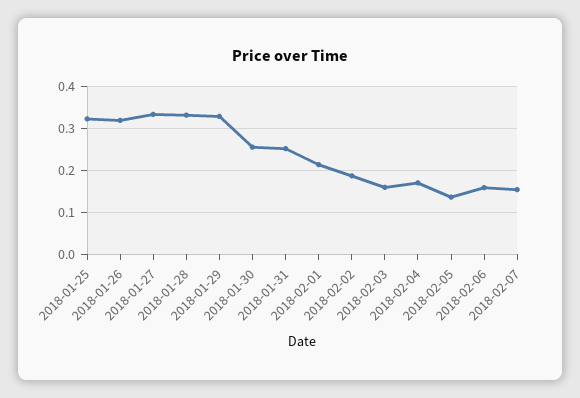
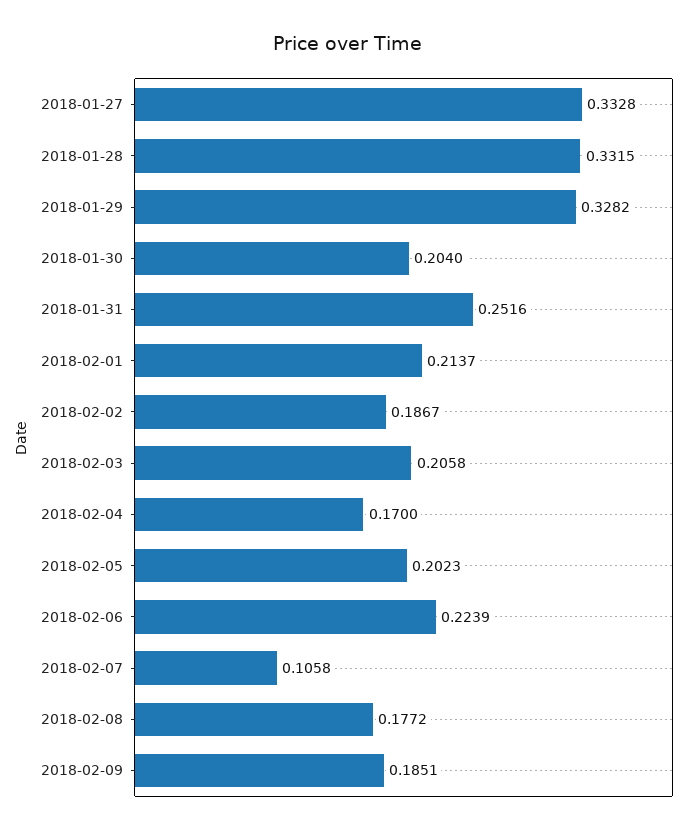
2018-01-25: 0.32 -> none
2018-01-26: 0.32 -> none
2018-01-30: 0.26 -> 0.204
2018-02-03: 0.16 -> 0.2058
2018-02-05: 0.14 -> 0.2023
2018-02-06: 0.16 -> 0.2239
2018-02-07: 0.16 -> 0.1058
2018-02-08: none -> 0.1772
2018-02-09: none -> 0.1851

